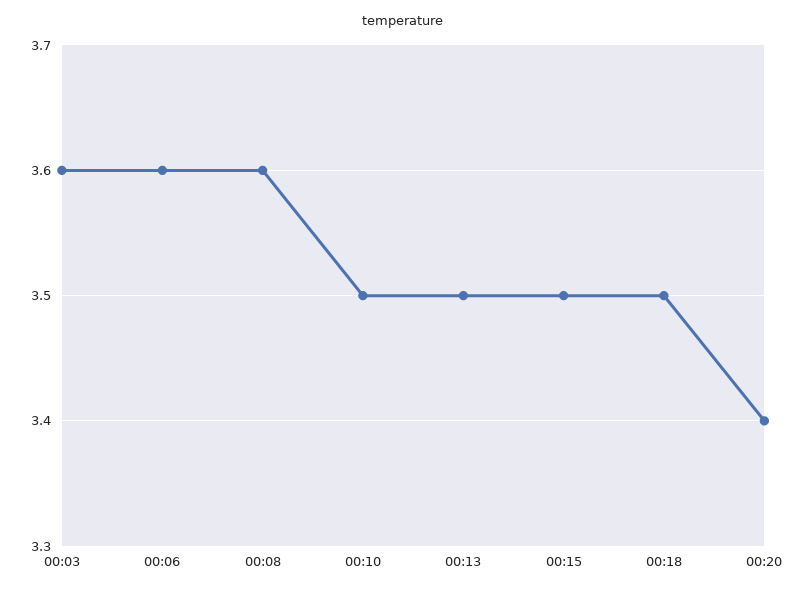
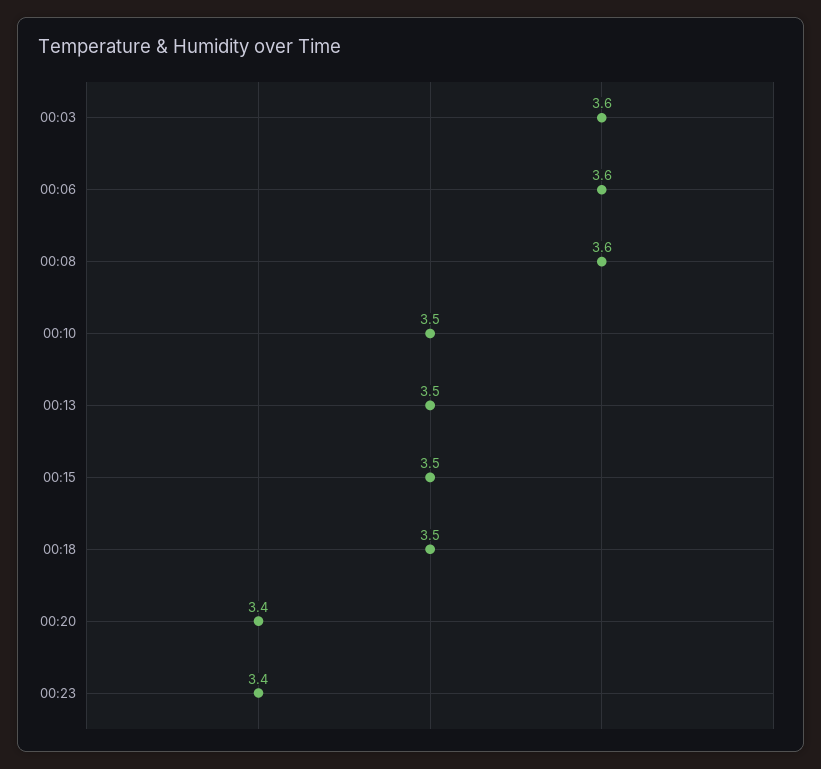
00:23: none -> 3.4

